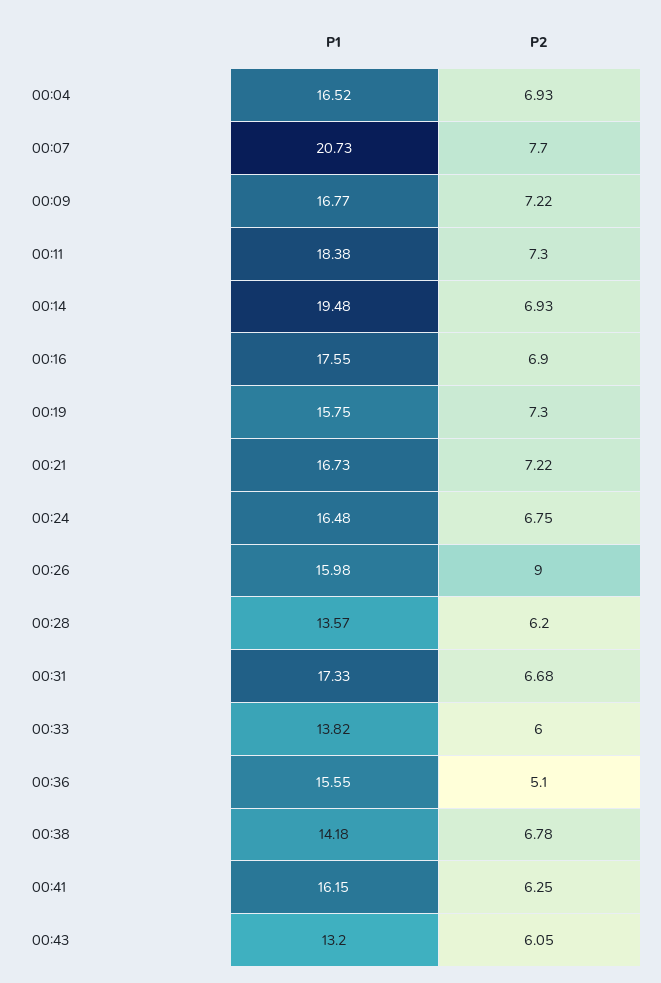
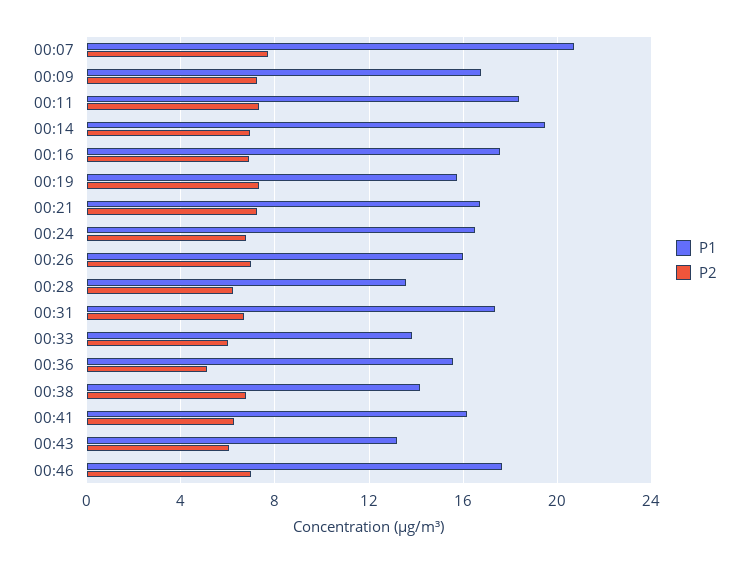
P1, 00:04: 16.52 -> none
P2, 00:04: 6.93 -> none
P2, 00:26: 9 -> 7
P1, 00:46: none -> 17.5
P2, 00:46: none -> 7

